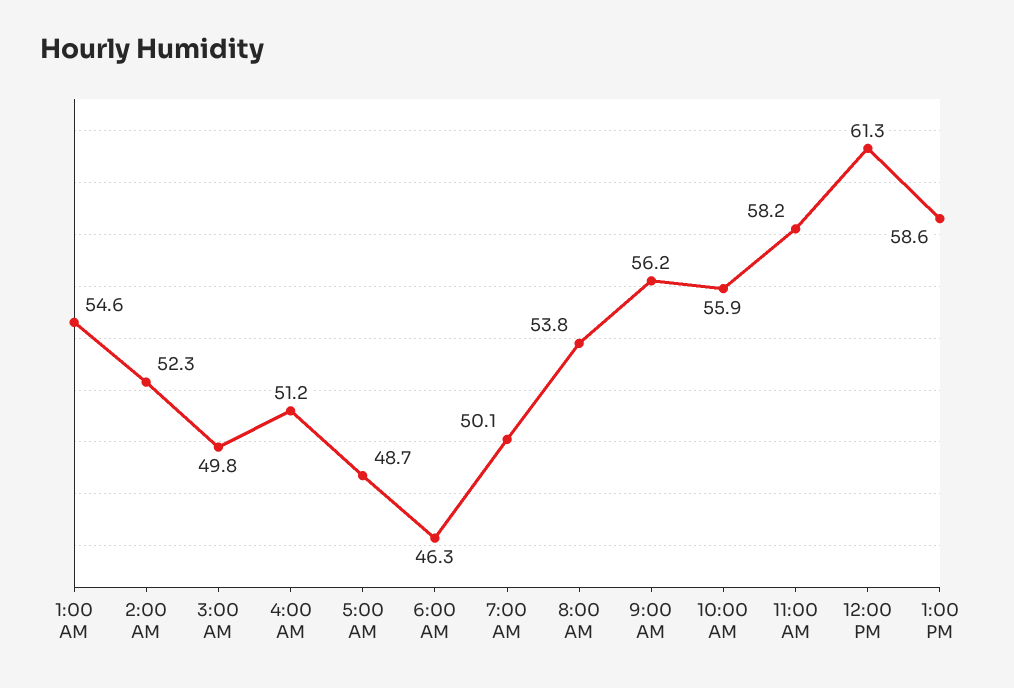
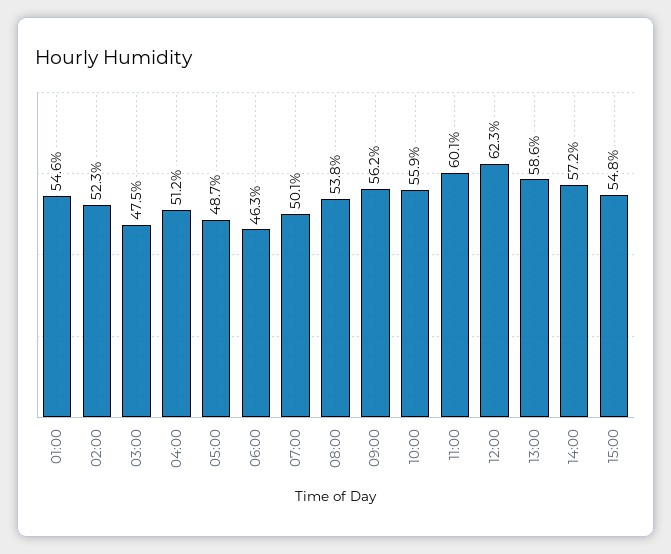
3:00 AM: 49.8 -> 47.5
11:00 AM: 58.2 -> 60.1
12:00 PM: 61.3 -> 62.3
14:00: none -> 57.2
15:00: none -> 54.8

